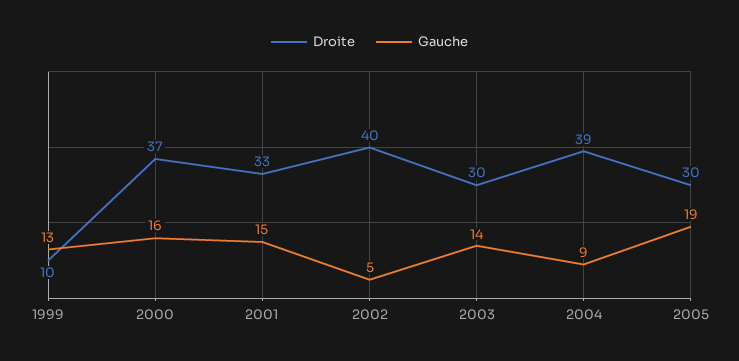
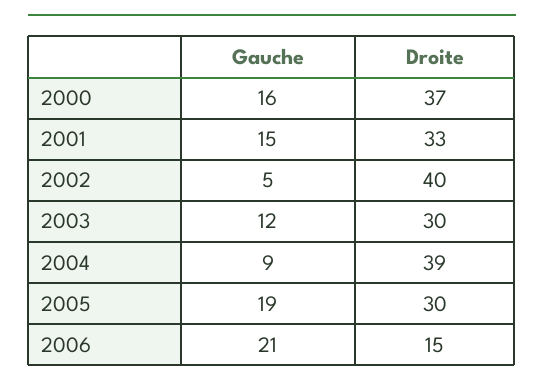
Droite, 1999: 10 -> none
Gauche, 1999: 13 -> none
Gauche, 2003: 14 -> 12
Gauche, 2006: none -> 21
Droite, 2006: none -> 15

